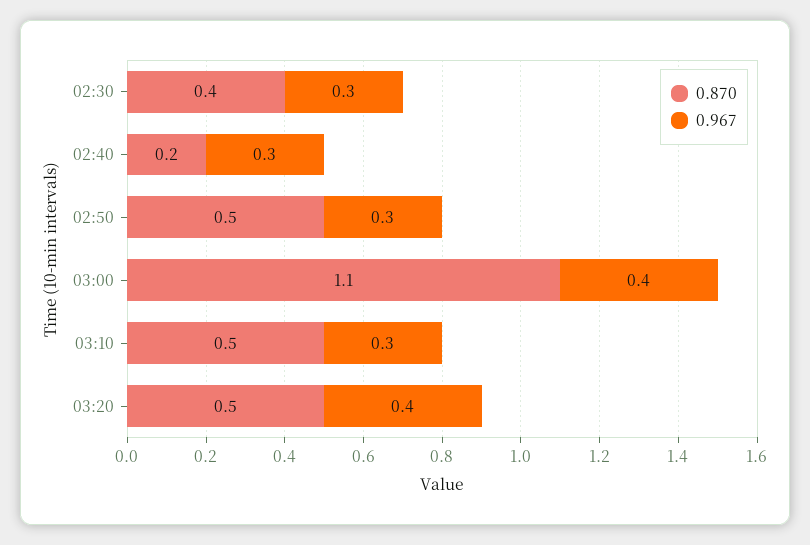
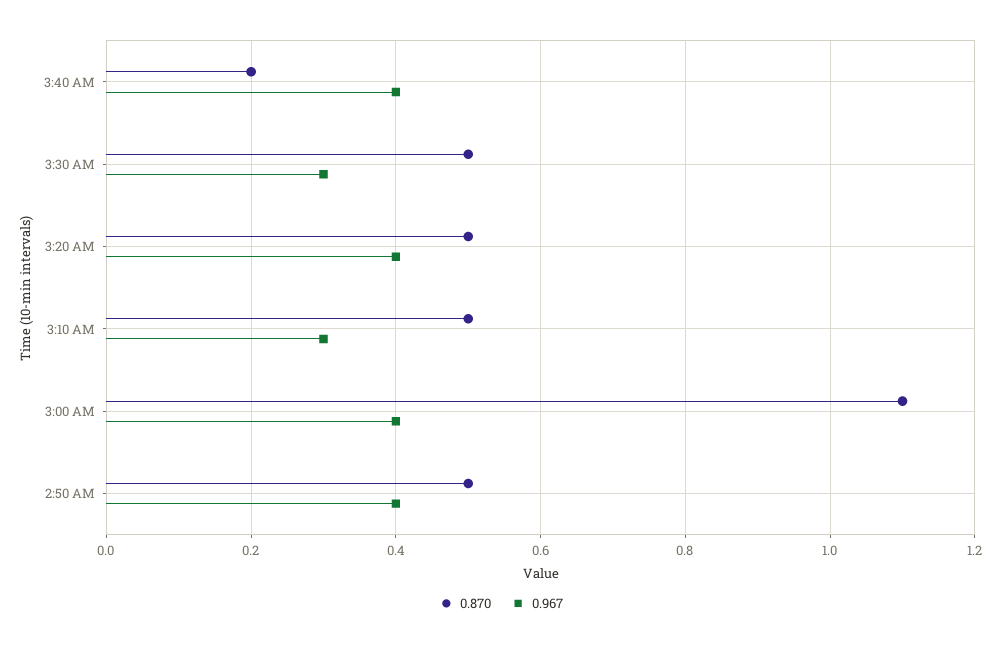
0.870, 02:30: 0.4 -> none
0.967, 02:30: 0.3 -> none
0.870, 02:40: 0.2 -> none
0.967, 02:40: 0.3 -> none
0.967, 02:50: 0.3 -> 0.4
0.870, 3:40 AM: none -> 0.2
0.967, 3:40 AM: none -> 0.4
0.870, 3:30 AM: none -> 0.5
0.967, 3:30 AM: none -> 0.3

